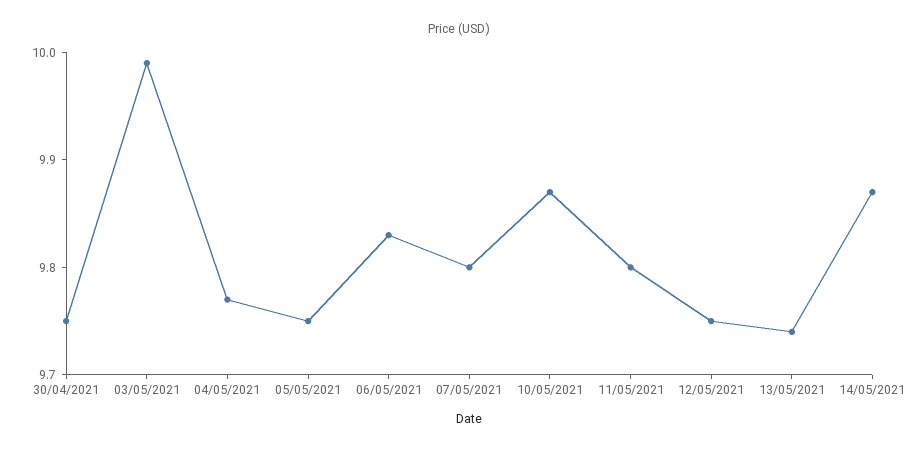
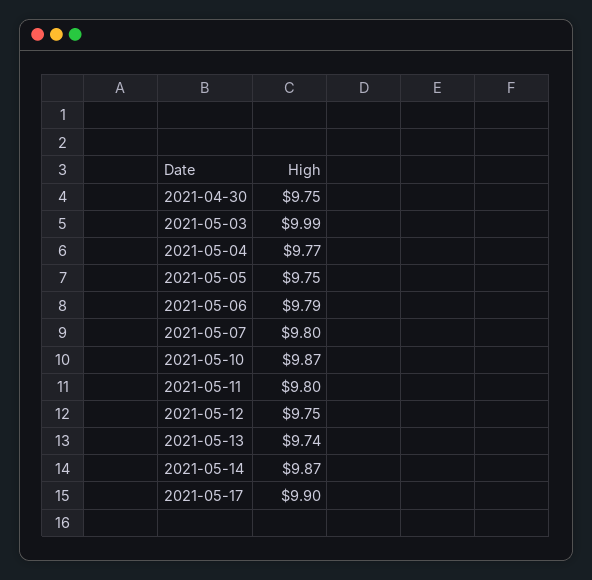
06/05/2021: 9.83 -> 9.79
2021-05-17: none -> 9.9

